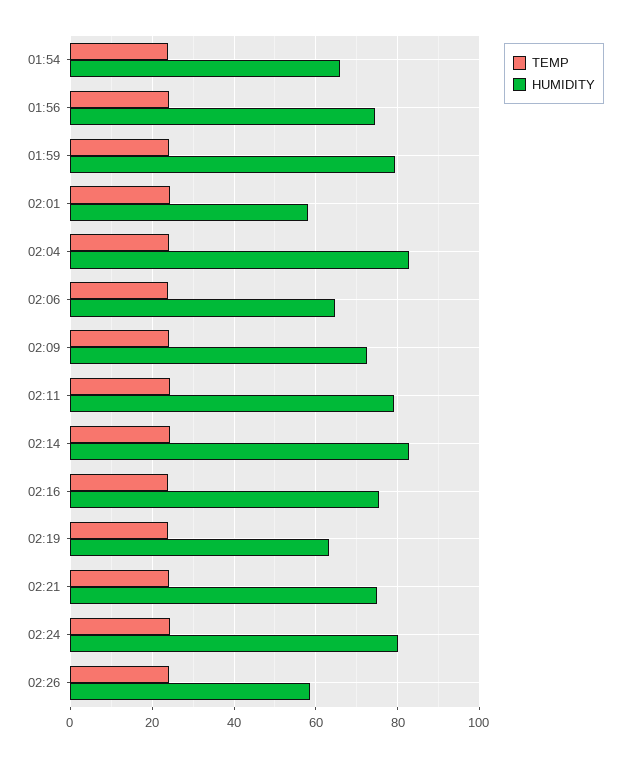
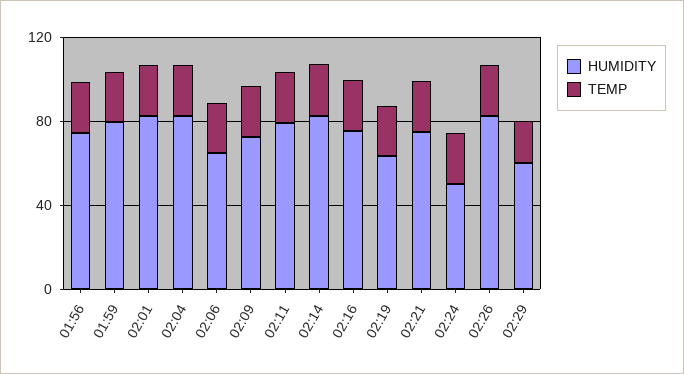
TEMP, 01:54: 24 -> none
HUMIDITY, 01:54: 66 -> none
HUMIDITY, 02:01: 58 -> 80
HUMIDITY, 02:24: 80 -> 50
HUMIDITY, 02:26: 58 -> 80
HUMIDITY, 02:29: none -> 60
TEMP, 02:29: none -> 20

